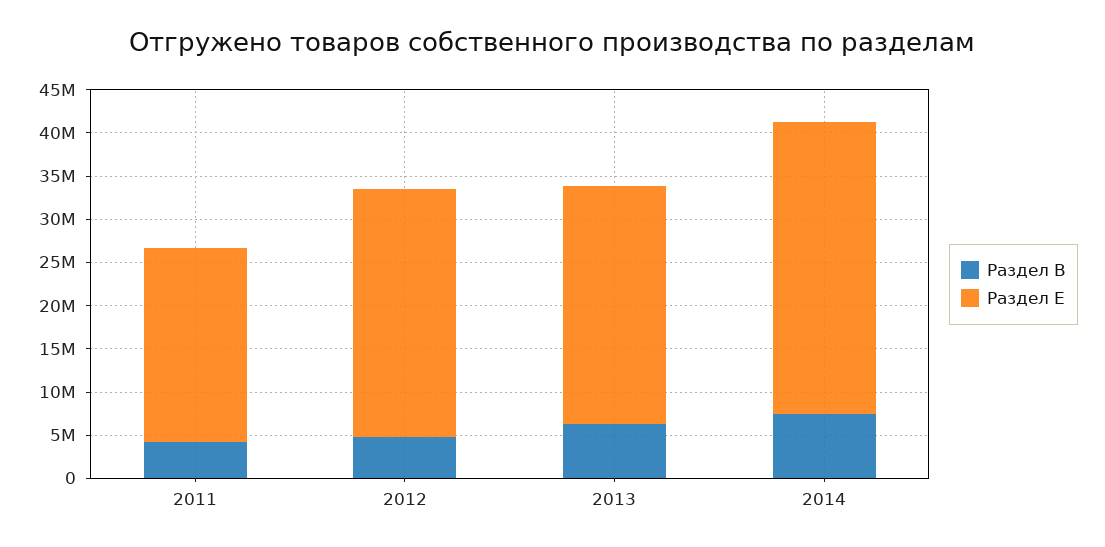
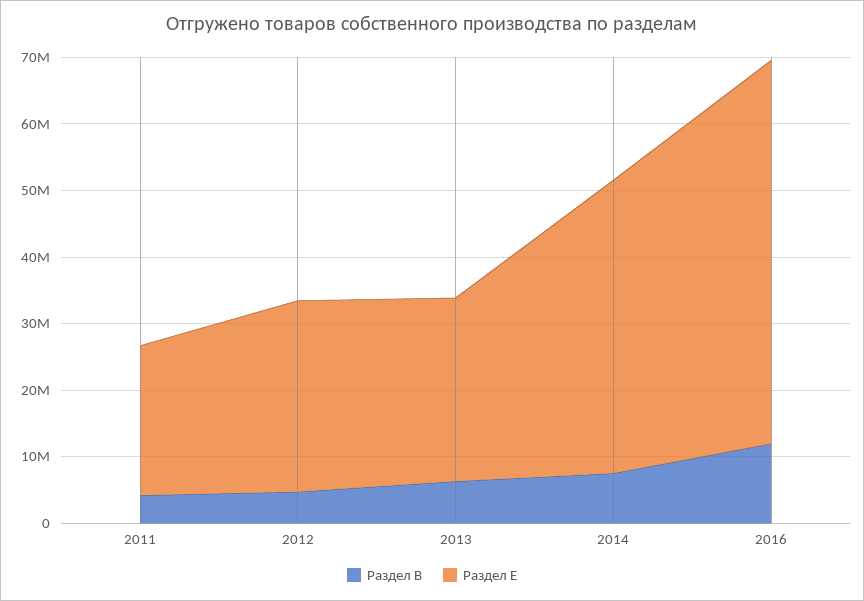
Раздел E, 2014: 34000000 -> 44000000
Раздел B, 2016: none -> 12000000
Раздел E, 2016: none -> 58000000

